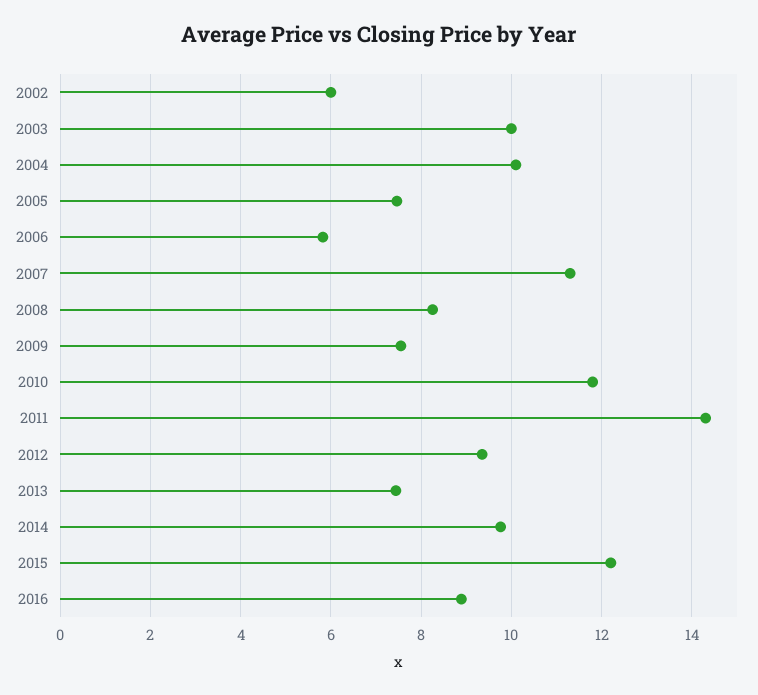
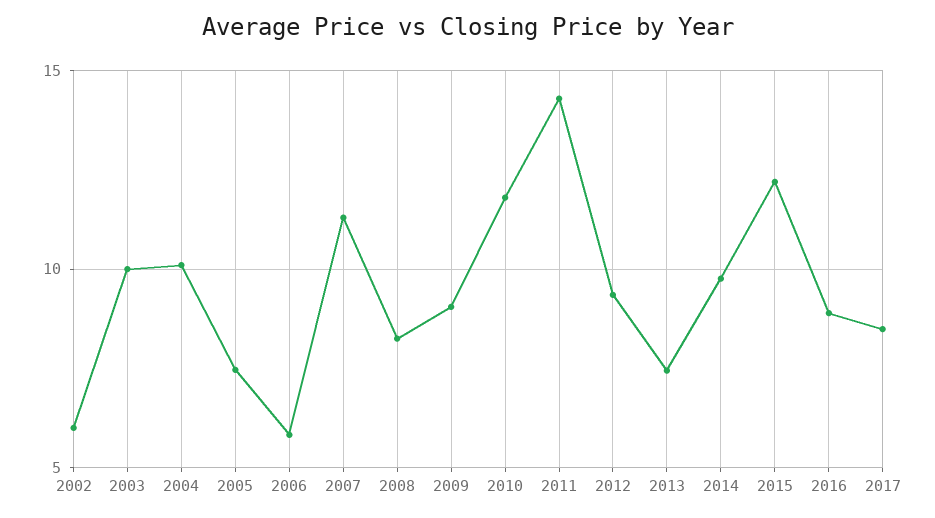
2009: 7.6 -> 9
2017: none -> 8.5

